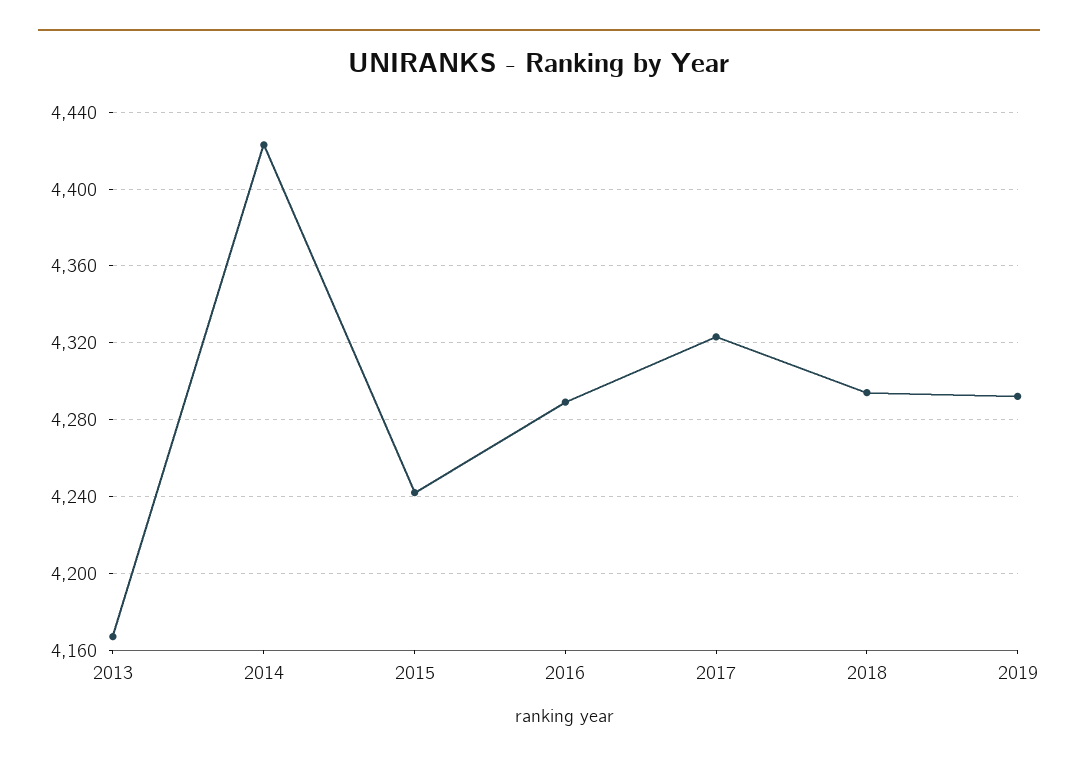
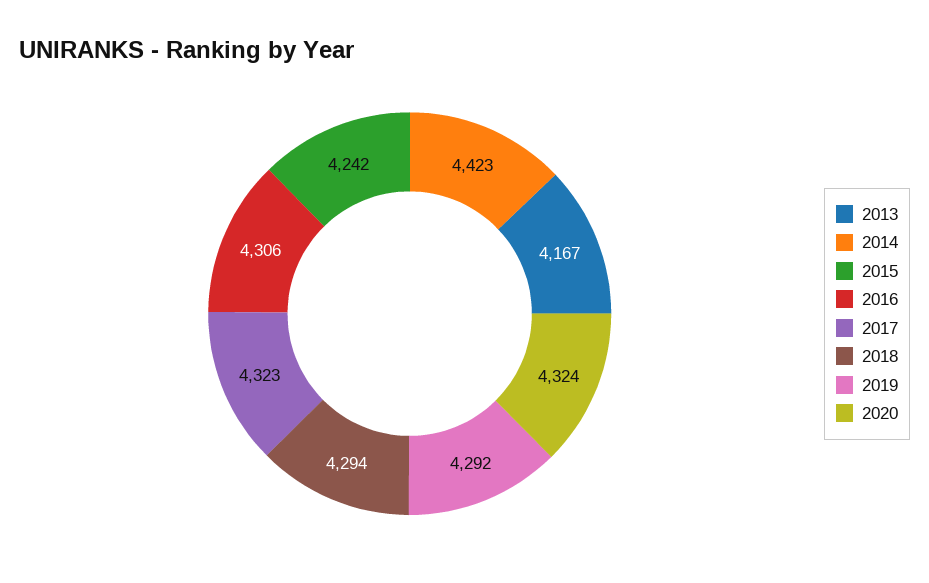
2016: 4290 -> 4306
2020: none -> 4324

